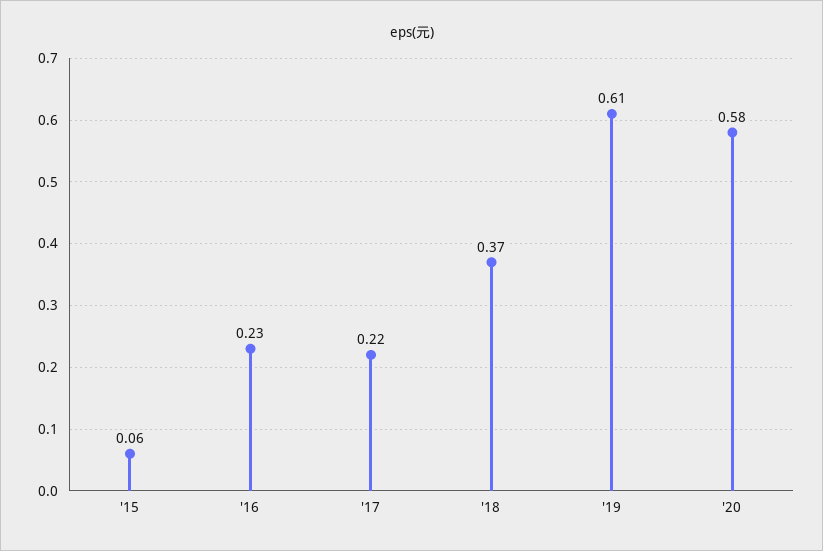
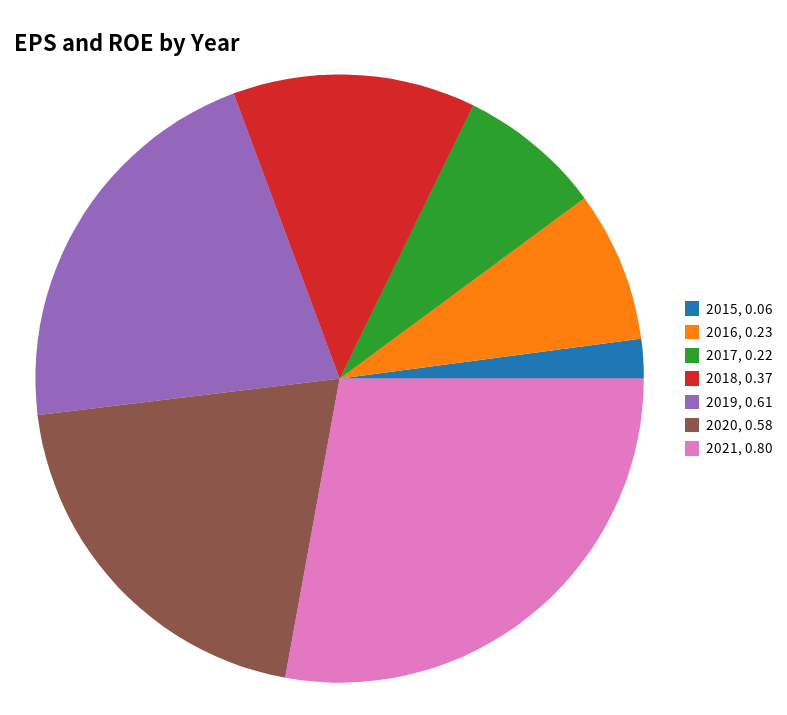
2021: none -> 0.8

